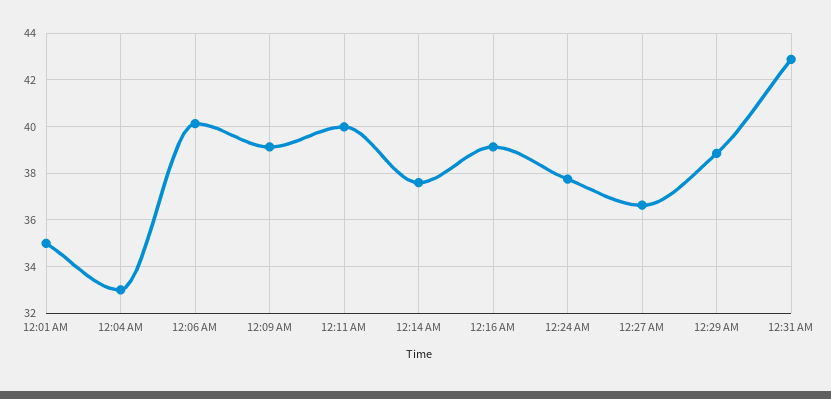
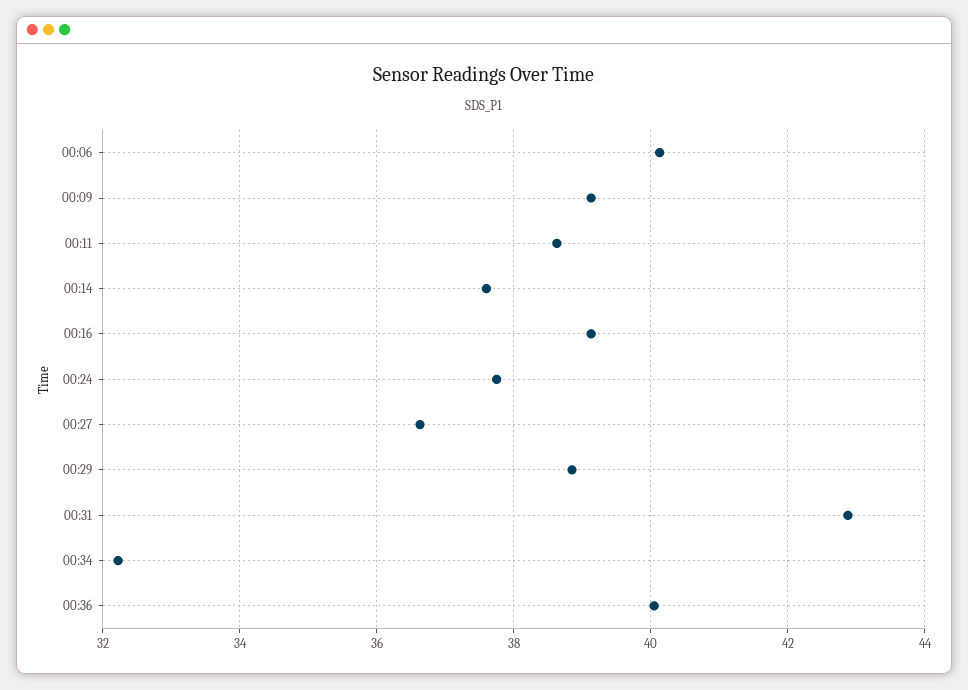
12:01 AM: 35 -> none
12:04 AM: 33 -> none
12:11 AM: 40 -> 38.6
00:34: none -> 32.2
00:36: none -> 40

